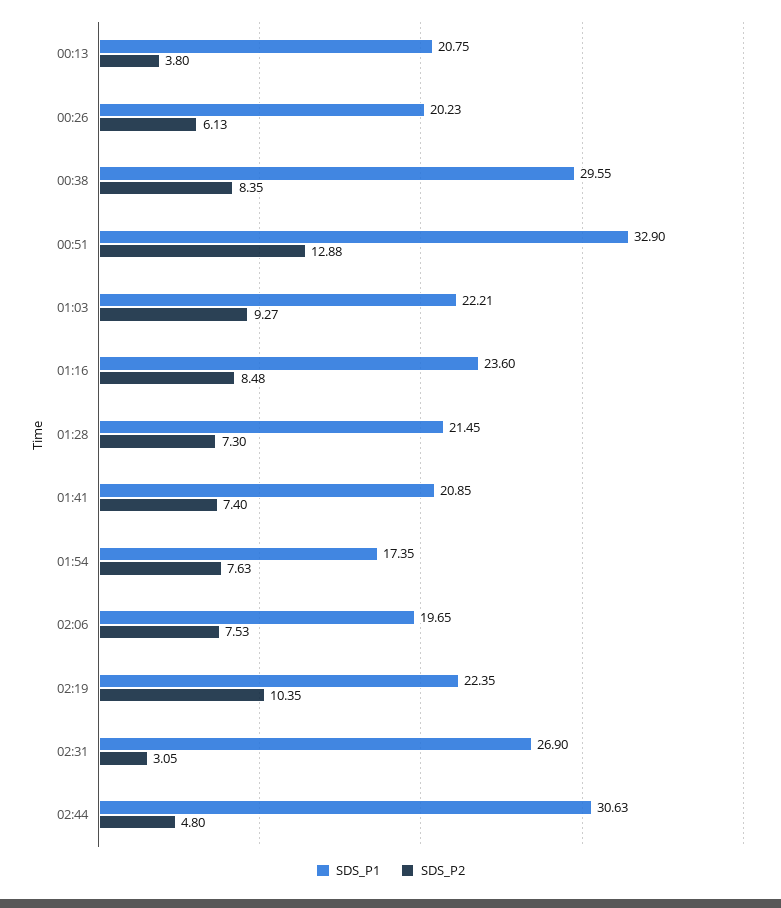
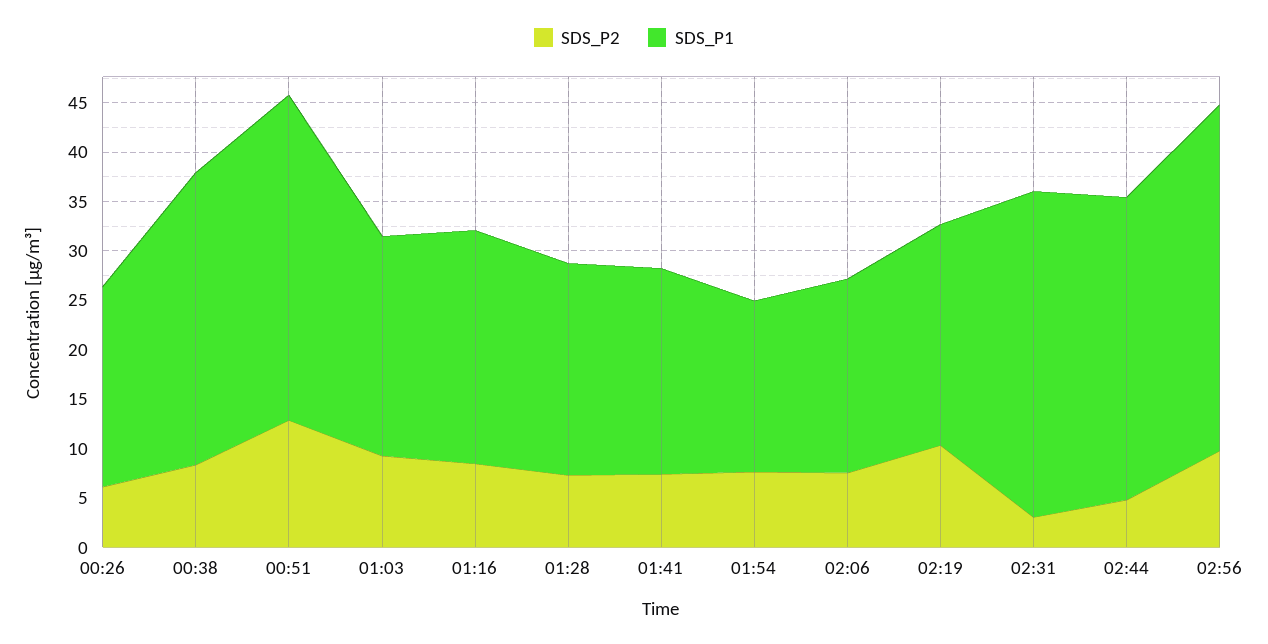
SDS_P1, 00:13: 20.75 -> none
SDS_P2, 00:13: 3.8 -> none
SDS_P1, 02:31: 26.9 -> 33
SDS_P2, 02:56: none -> 10
SDS_P1, 02:56: none -> 35

